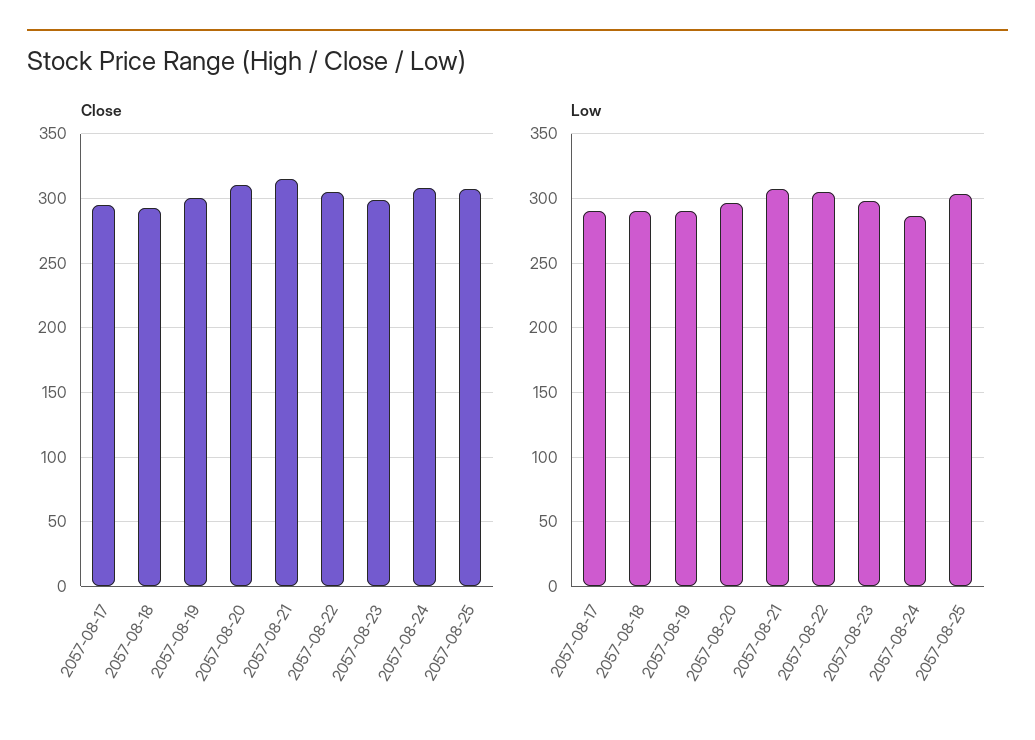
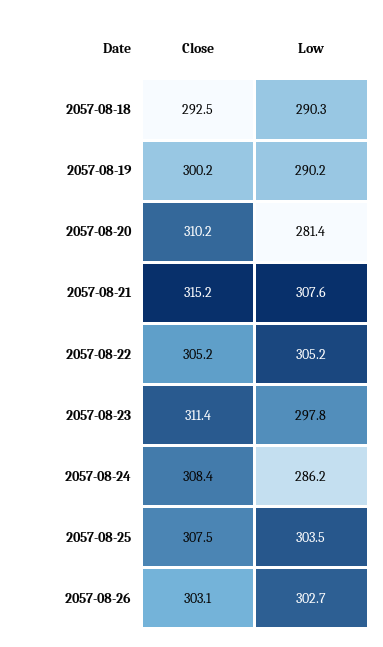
Close, 2057-08-17: 295 -> none
Close, 2057-08-23: 300 -> 311.4
Low, 2057-08-17: 290 -> none
Low, 2057-08-20: 295 -> 281.4
Close, 2057-08-26: none -> 303.1
Low, 2057-08-26: none -> 302.7

